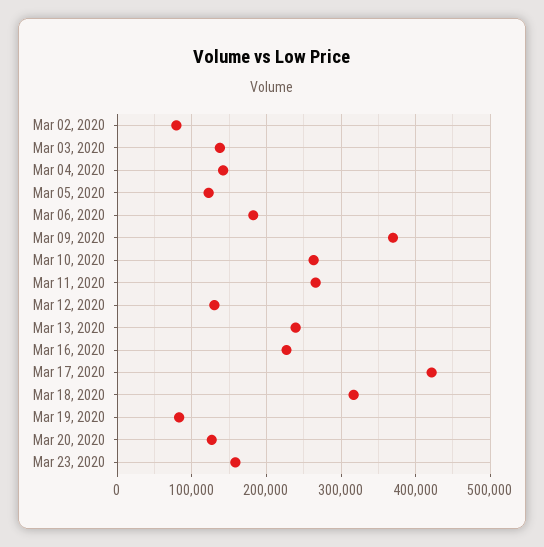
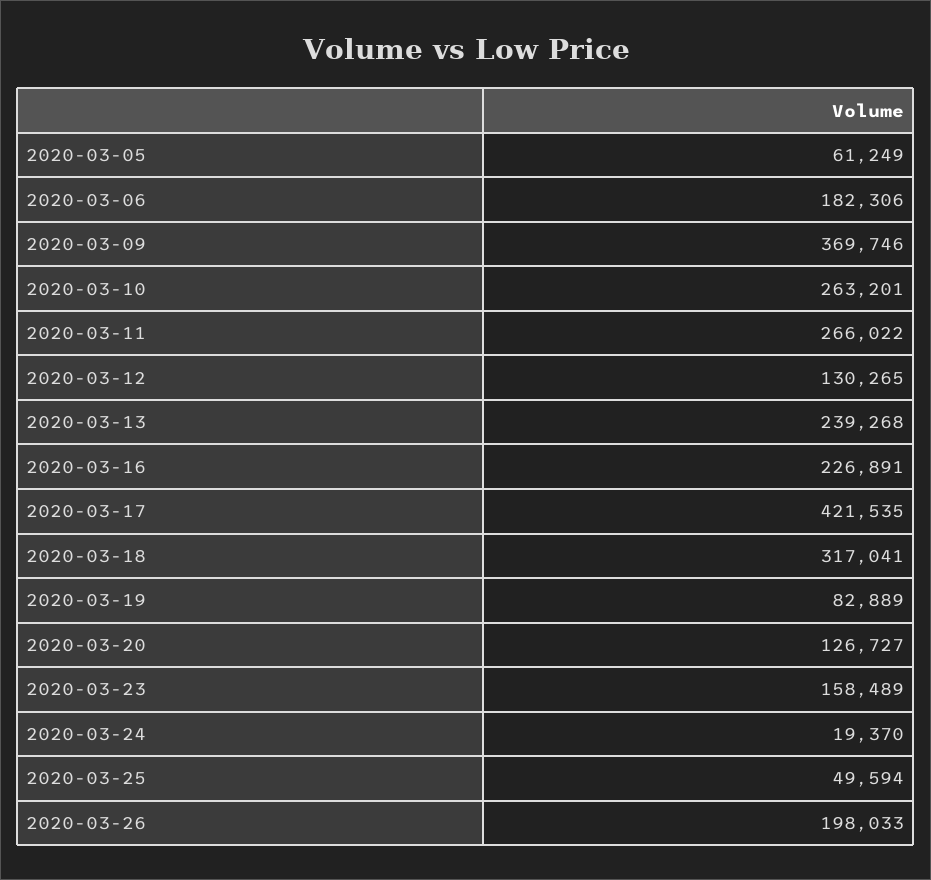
Mar 02, 2020: 80000 -> none
Mar 03, 2020: 140000 -> none
Mar 04, 2020: 140000 -> none
Mar 05, 2020: 120000 -> 61249
2020-03-24: none -> 19370
2020-03-25: none -> 49594
2020-03-26: none -> 198033

